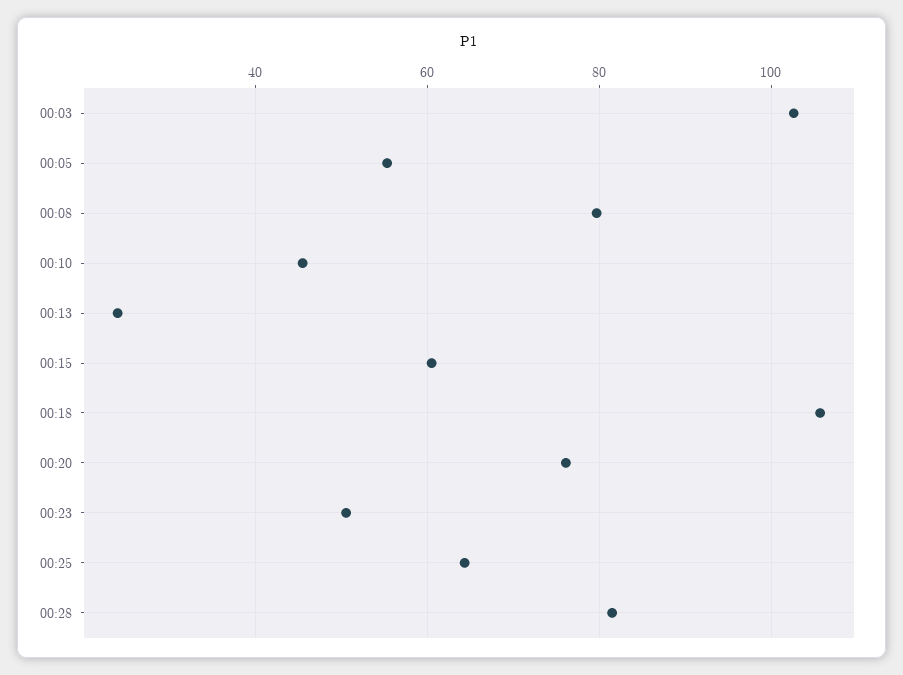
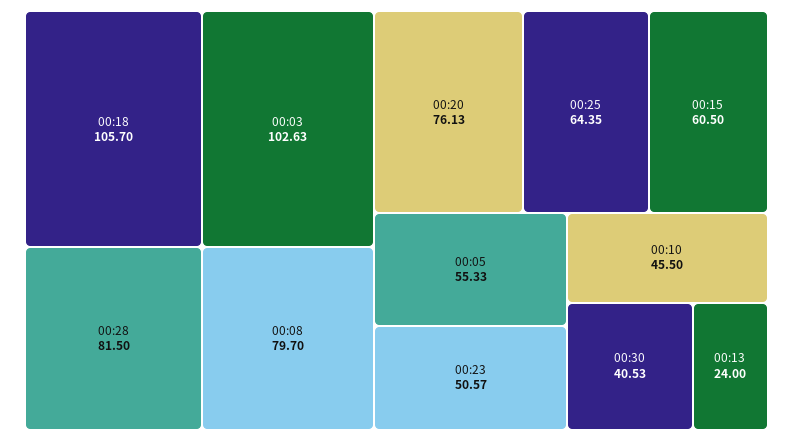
00:30: none -> 40.53

